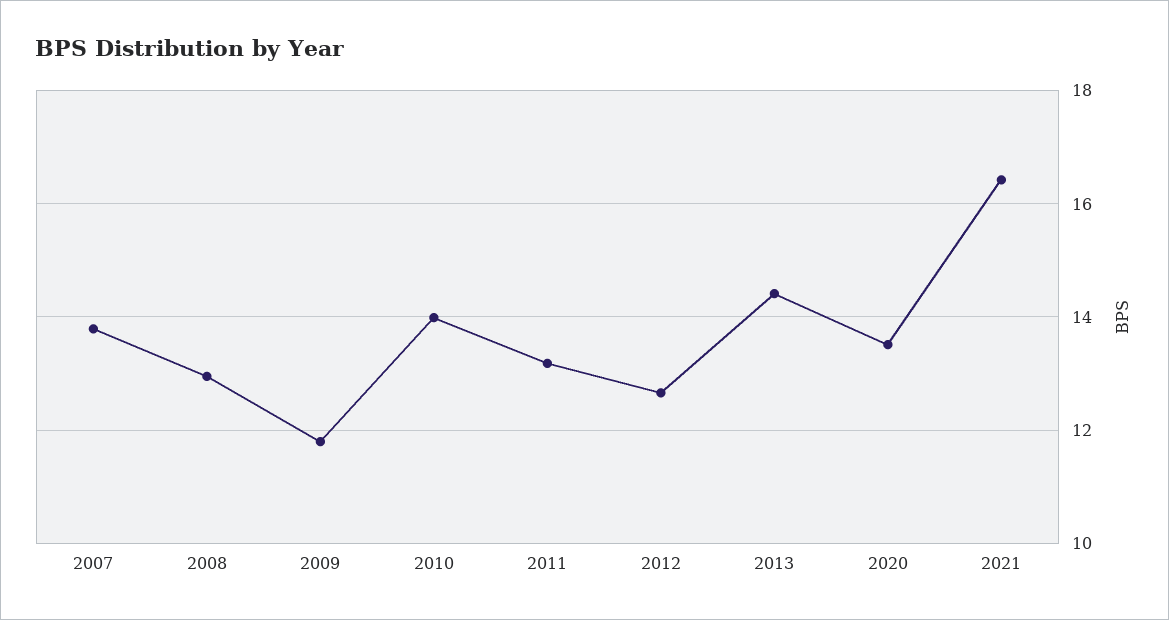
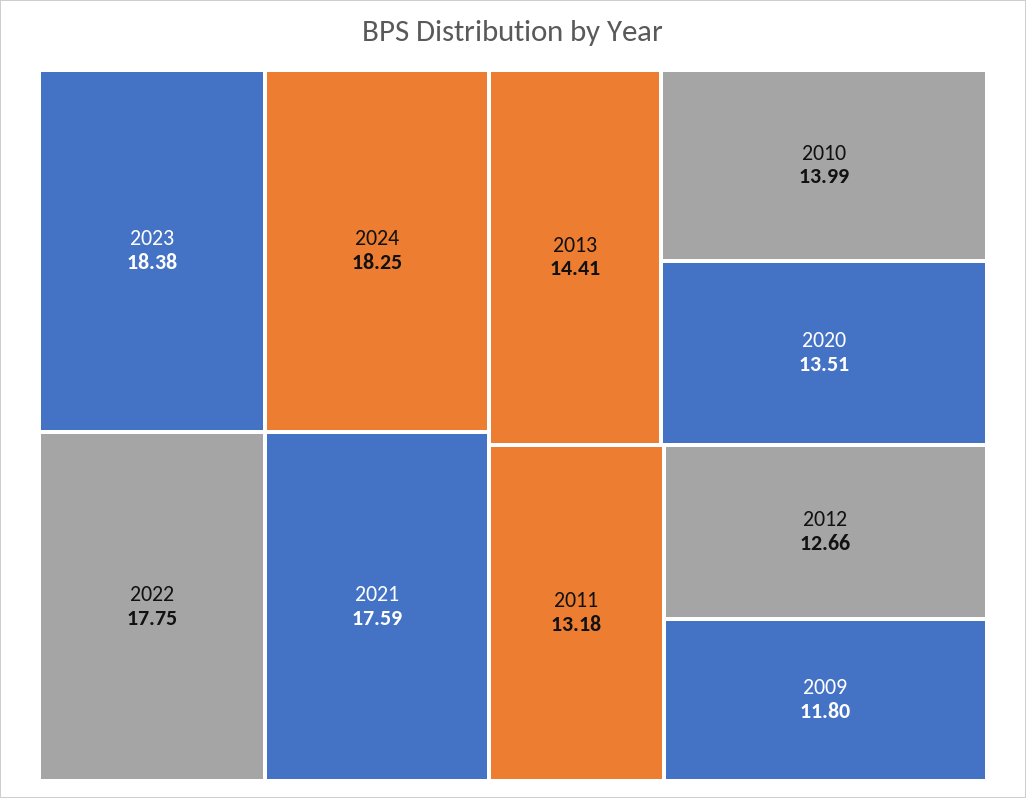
2007: 13.8 -> none
2008: 13 -> none
2021: 16.4 -> 17.59
2023: none -> 18.38
2024: none -> 18.25
2022: none -> 17.75

